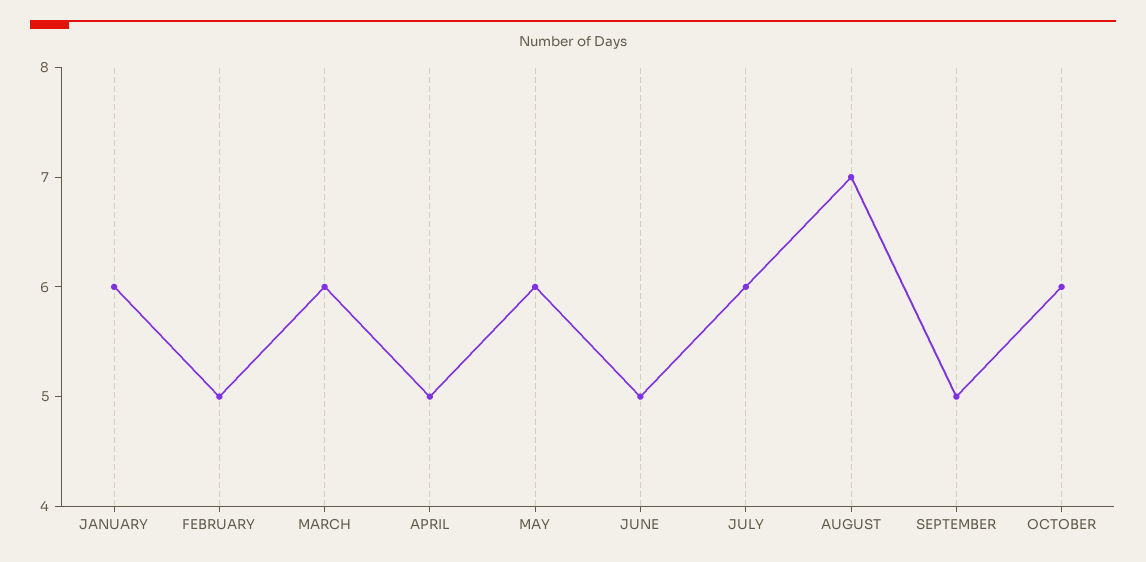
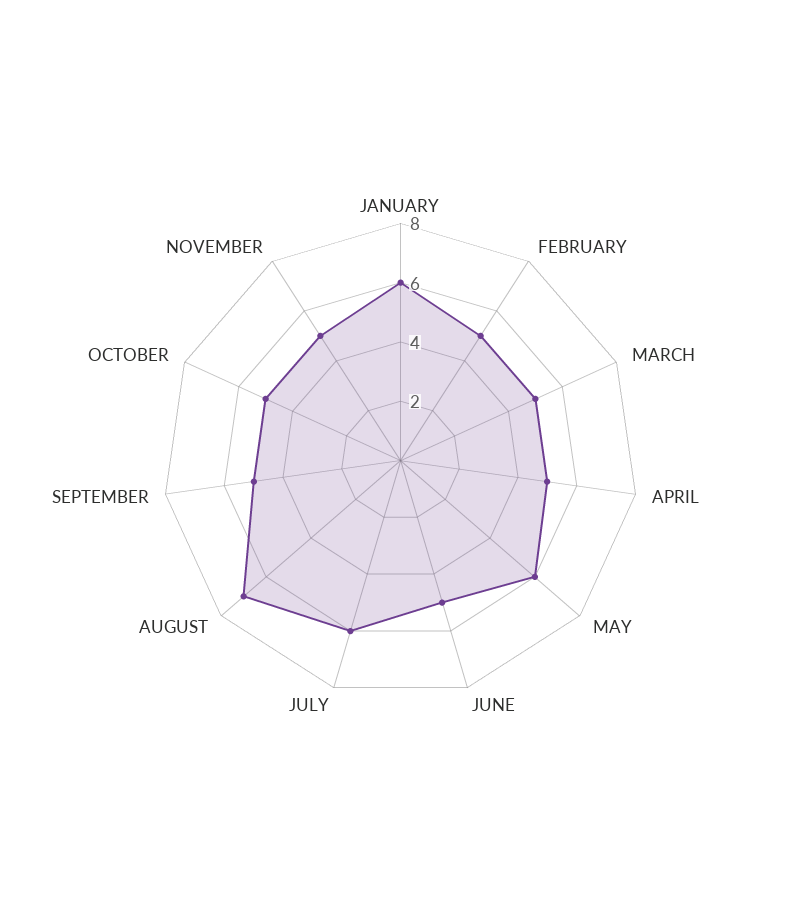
MARCH: 6 -> 5
OCTOBER: 6 -> 5
NOVEMBER: none -> 5

